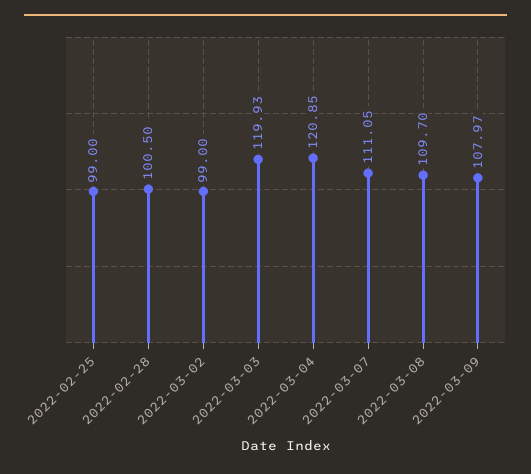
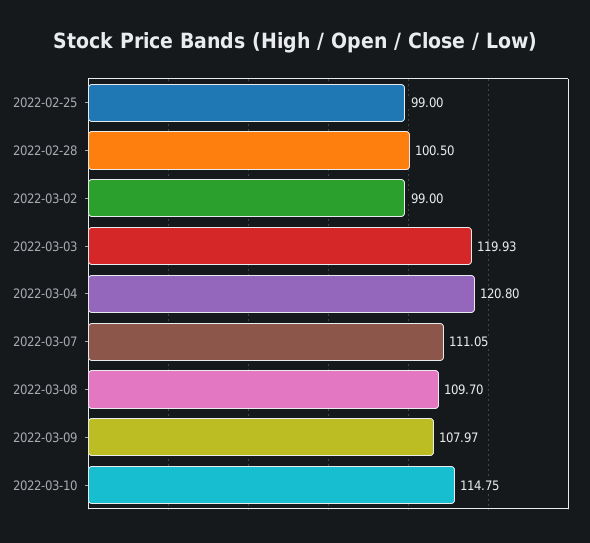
2022-03-04: 120.85 -> 120.8
2022-03-10: none -> 114.75

